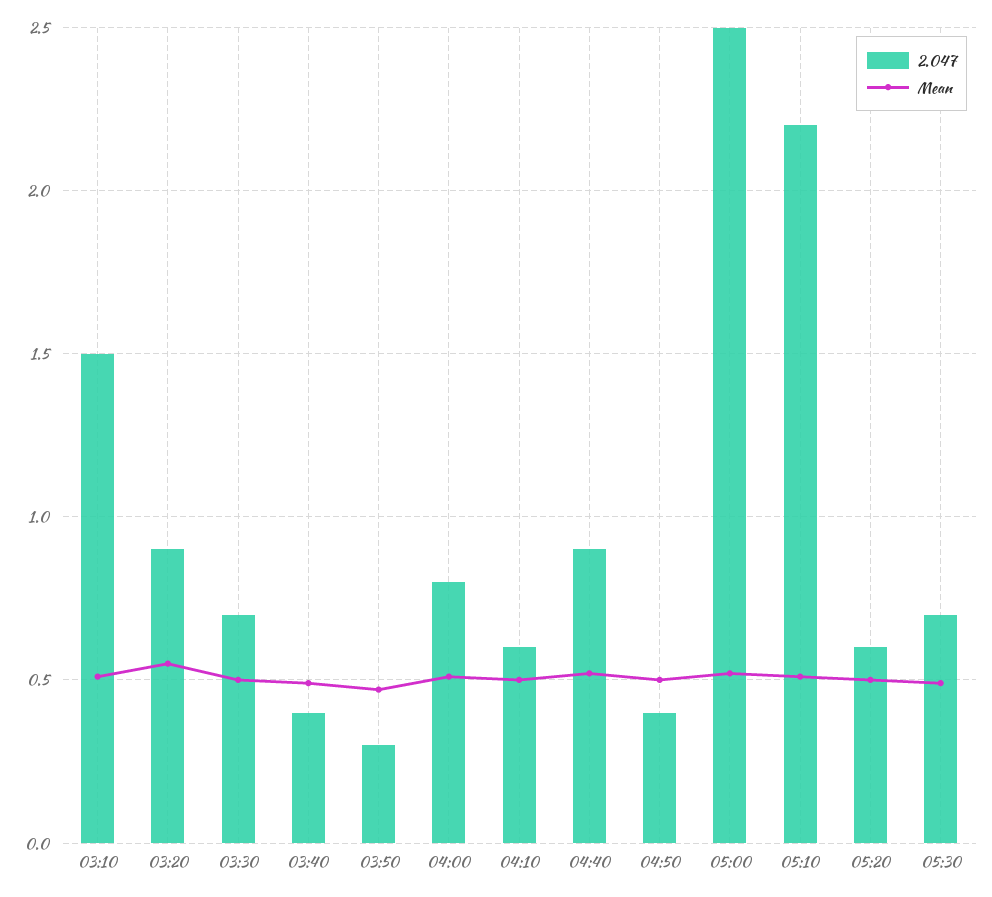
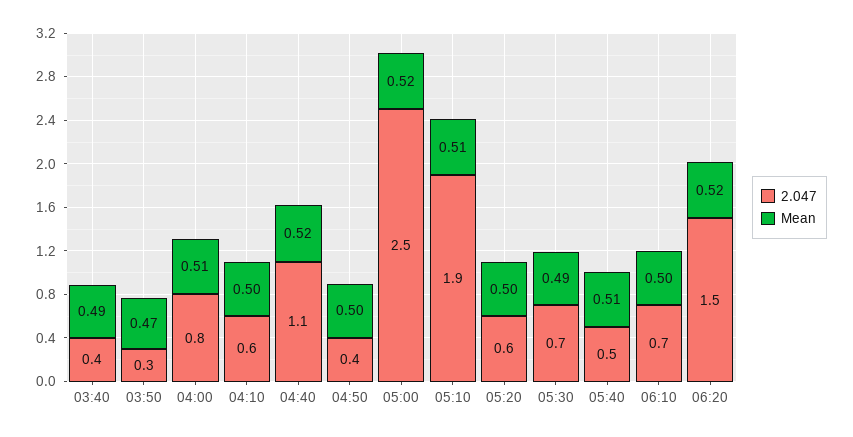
2.047, 03:10: 1.5 -> none
Mean, 03:10: 0.5 -> none
2.047, 03:20: 0.9 -> none
Mean, 03:20: 0.55 -> none
2.047, 03:30: 0.7 -> none
Mean, 03:30: 0.5 -> none
2.047, 04:40: 0.9 -> 1.1
2.047, 05:10: 2.2 -> 1.9
2.047, 05:40: none -> 0.5
Mean, 05:40: none -> 0.51
2.047, 06:10: none -> 0.7
Mean, 06:10: none -> 0.5
2.047, 06:20: none -> 1.5
Mean, 06:20: none -> 0.52

